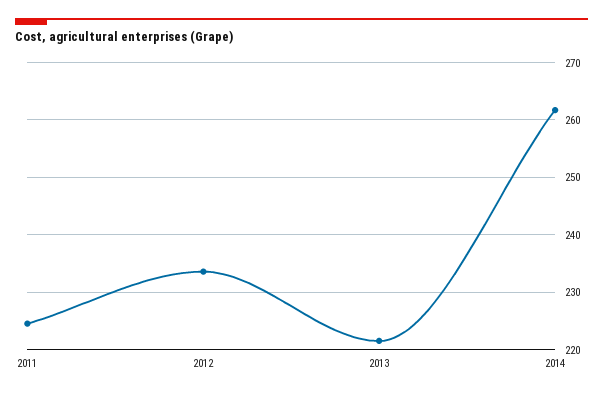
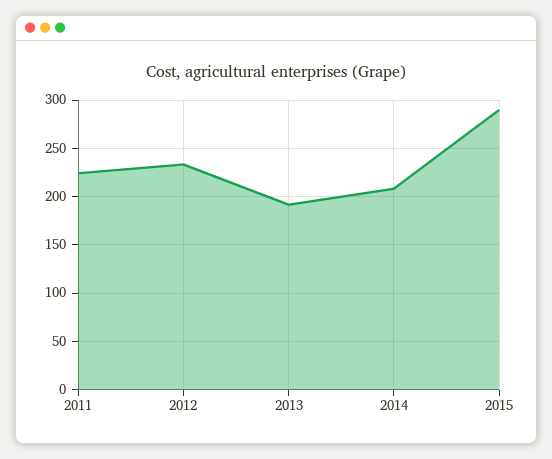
2013: 222 -> 190
2014: 262 -> 210
2015: none -> 290

